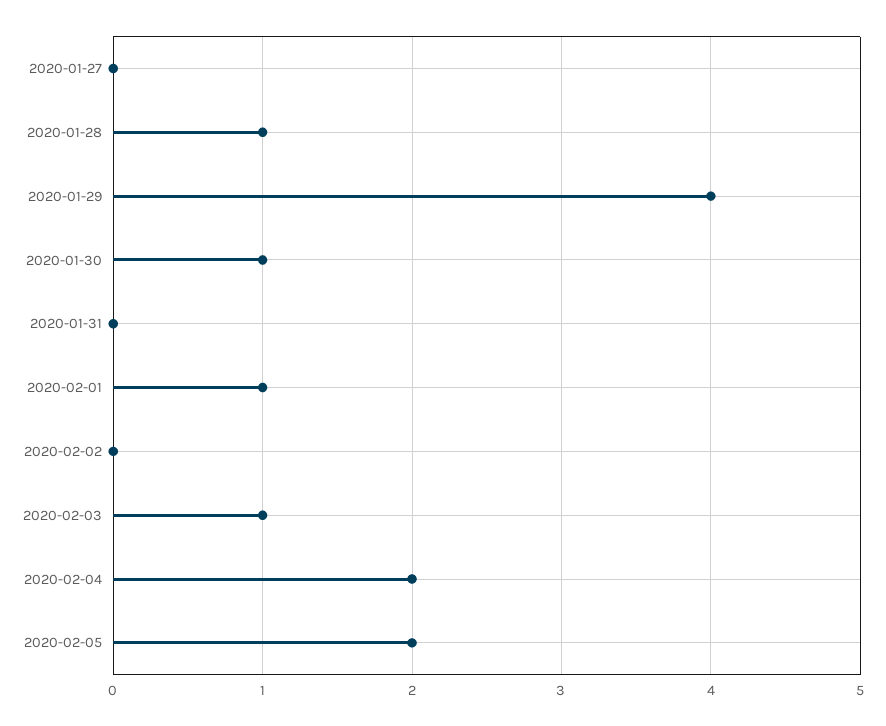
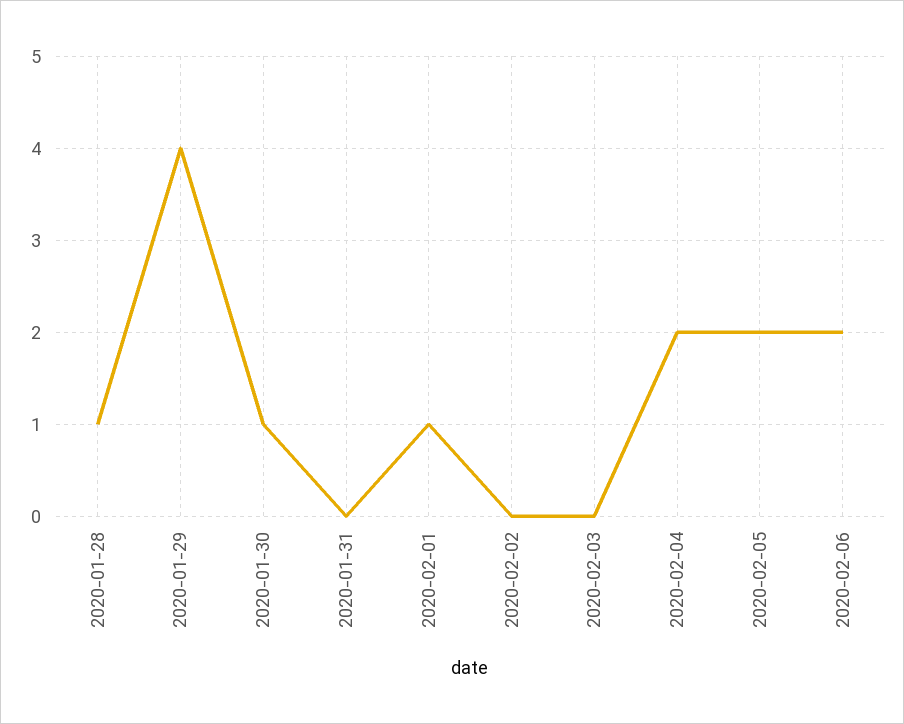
2020-01-27: 0 -> none
2020-02-03: 1 -> 0
2020-02-06: none -> 2

